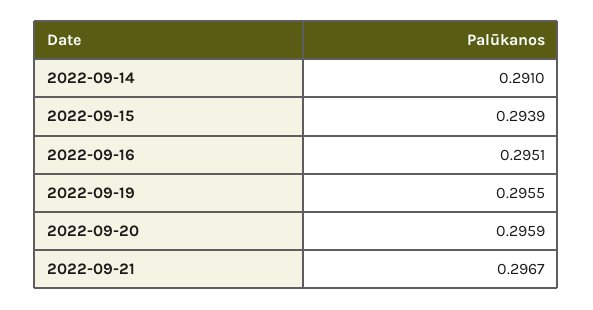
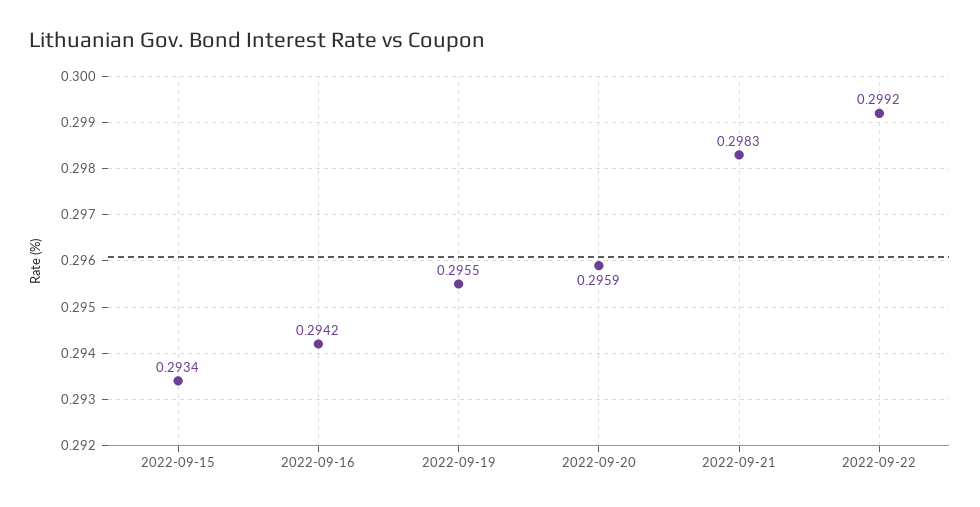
2022-09-14: 0.291 -> none
2022-09-15: 0.2939 -> 0.2934
2022-09-16: 0.2951 -> 0.2942
2022-09-21: 0.2967 -> 0.2983
2022-09-22: none -> 0.2992

